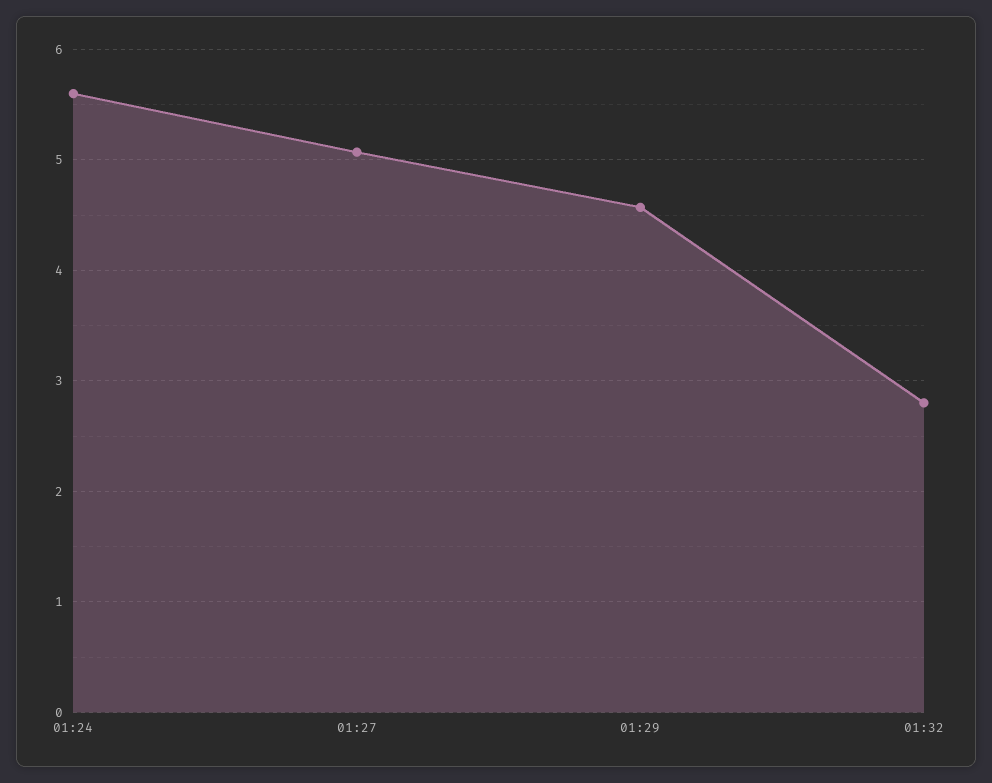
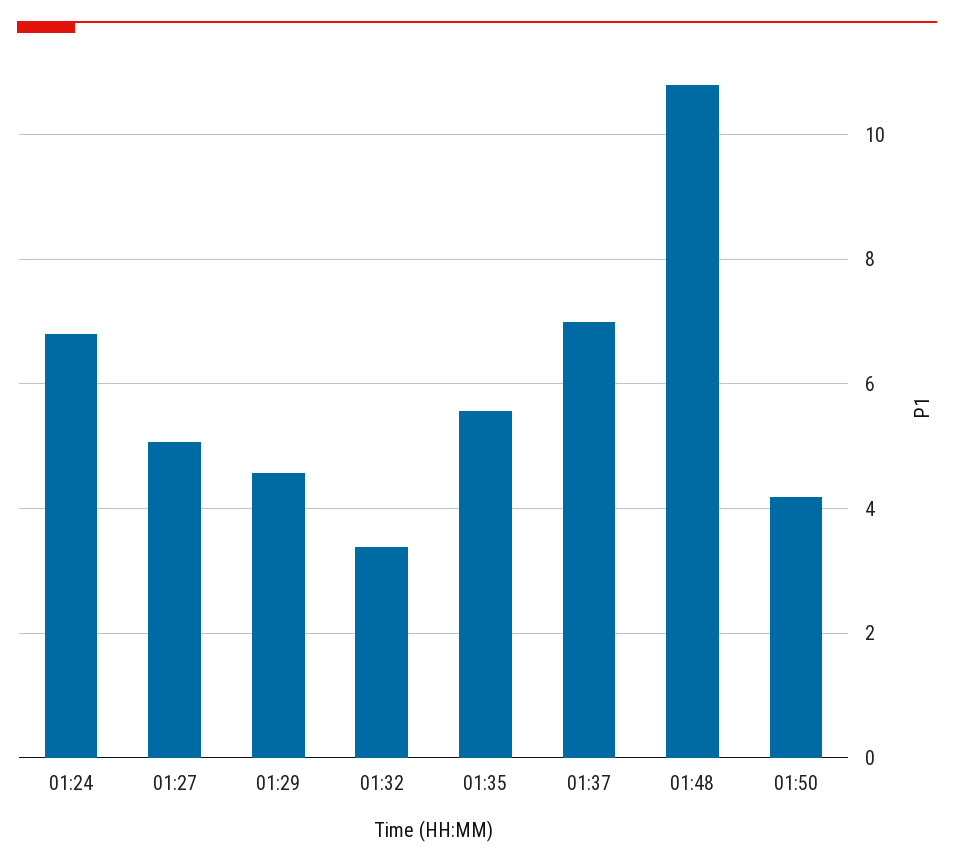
01:24: 5.6 -> 6.8
01:32: 2.8 -> 3.4
01:35: none -> 5.6
01:37: none -> 7
01:48: none -> 10.8
01:50: none -> 4.2

